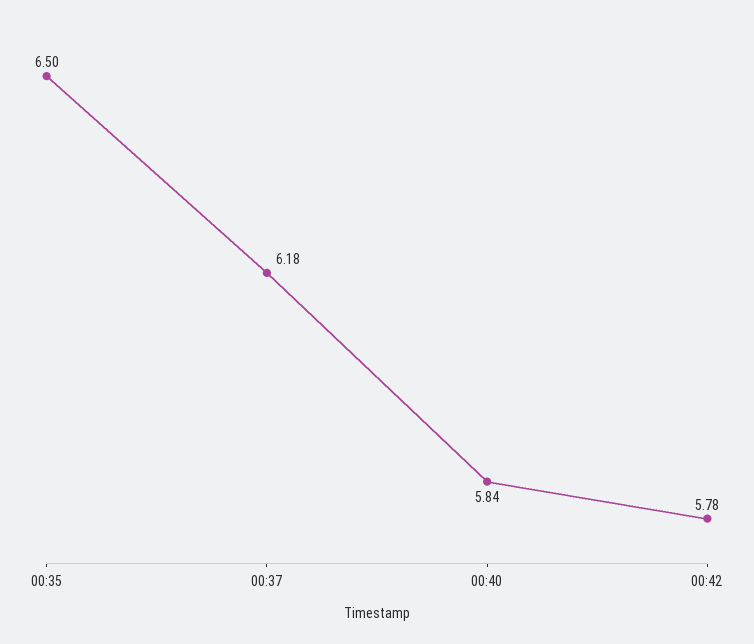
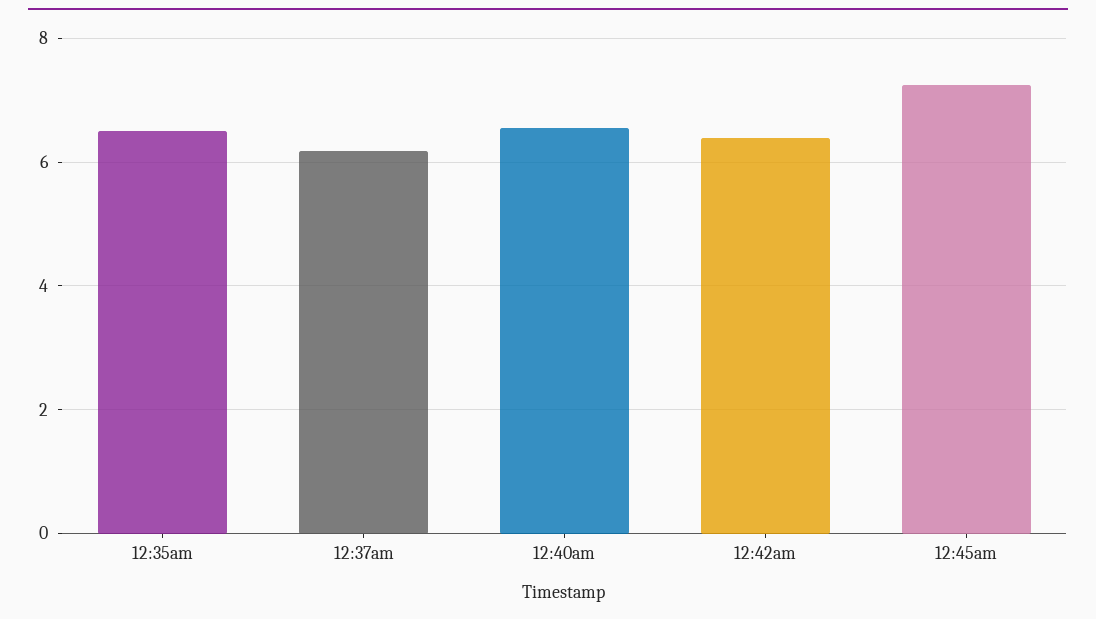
00:40: 5.84 -> 6.6
00:42: 5.78 -> 6.4
12:45am: none -> 7.2

